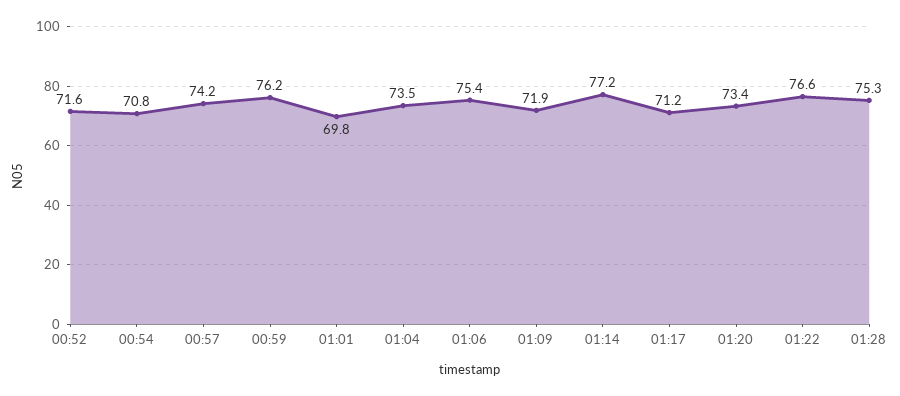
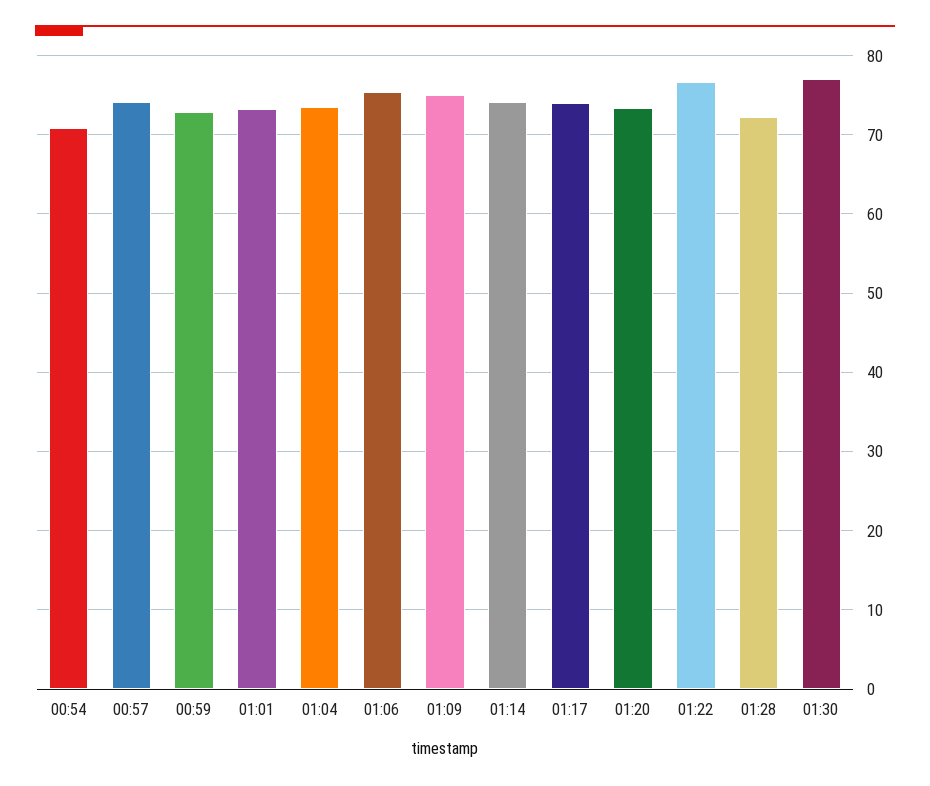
00:52: 71.6 -> none
00:59: 76.2 -> 73
01:01: 69.8 -> 73
01:09: 71.9 -> 75
01:14: 77.2 -> 74
01:17: 71.2 -> 74
01:28: 75.3 -> 72
01:30: none -> 77

